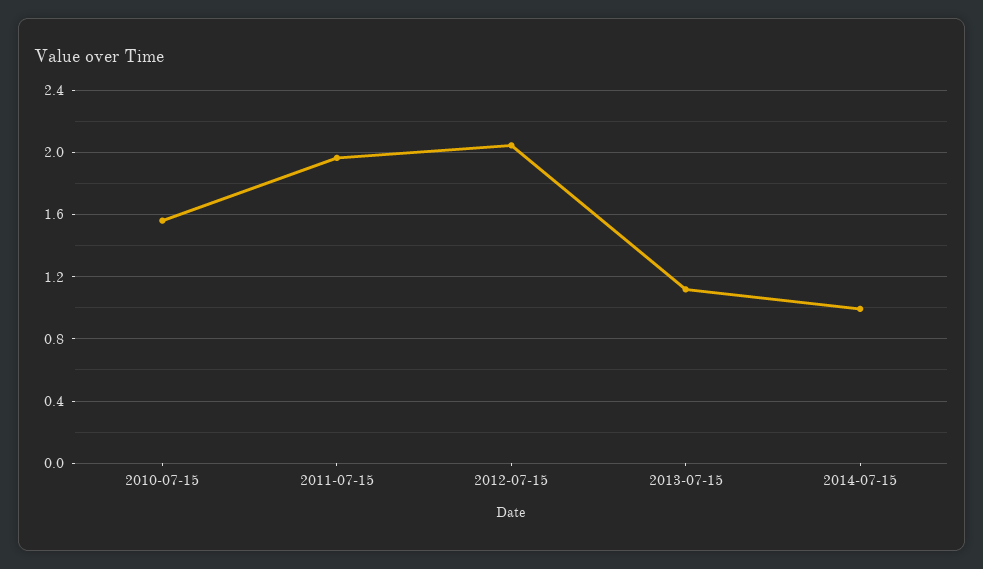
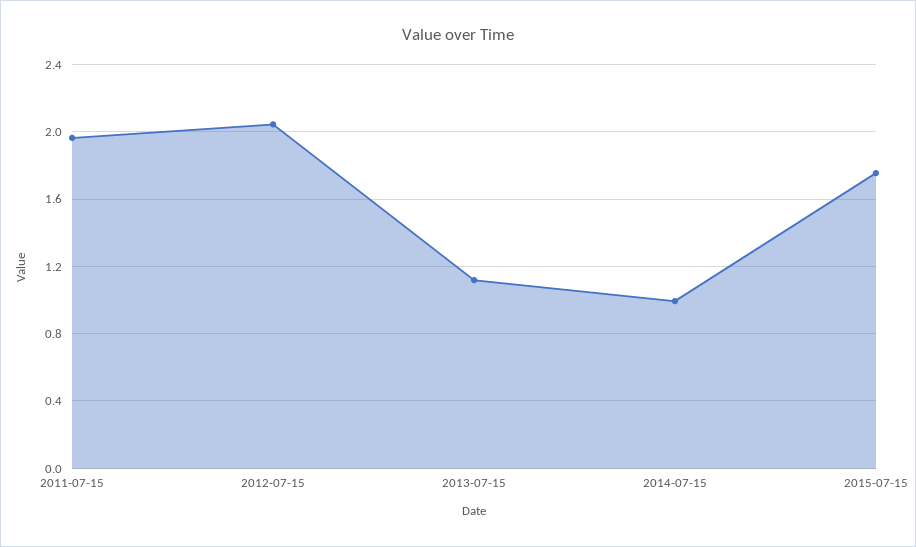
2010-07-15: 1.55 -> none
2015-07-15: none -> 1.75

